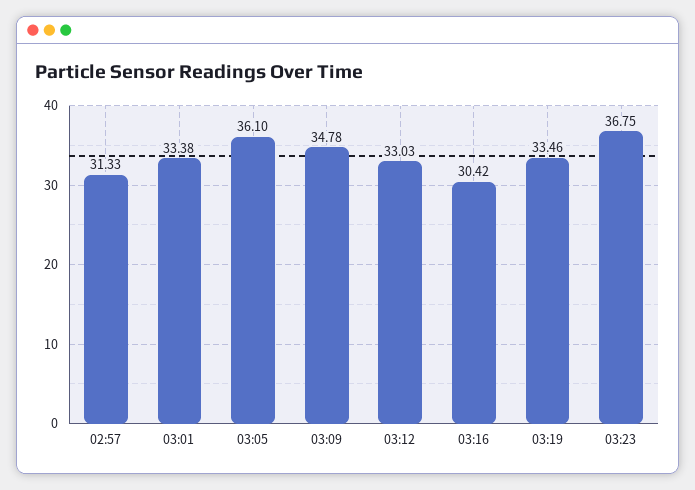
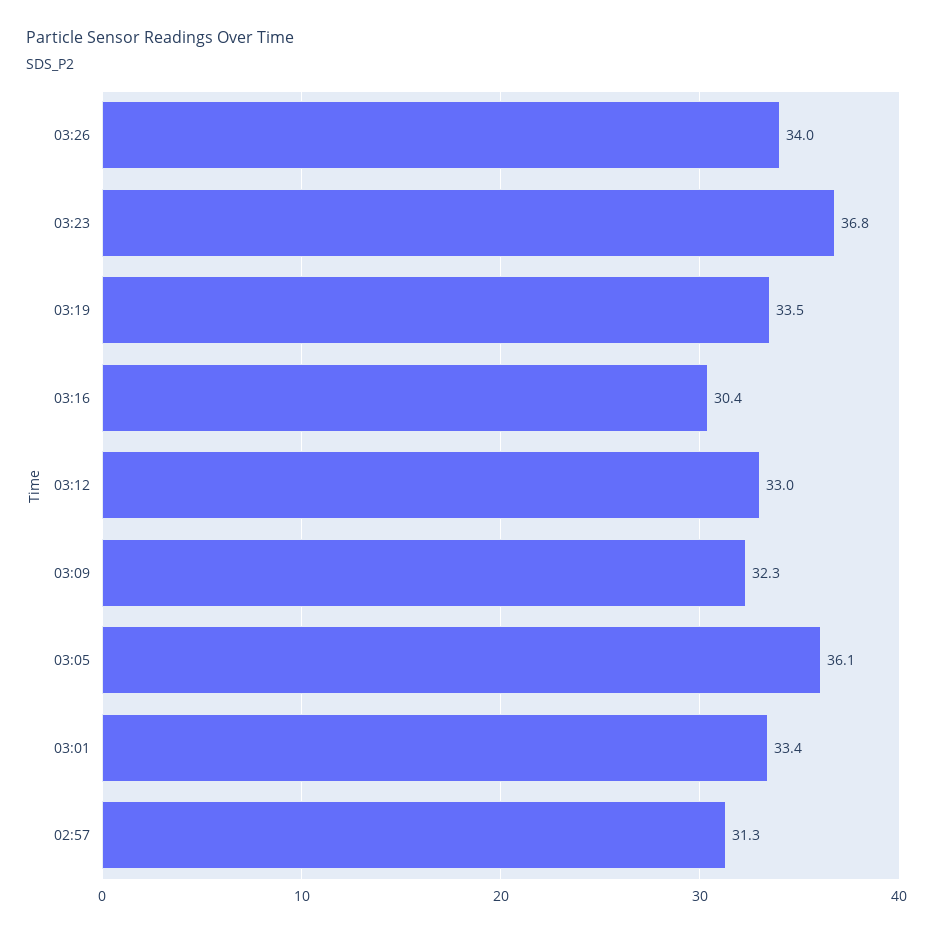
03:09: 34.78 -> 32.3
03:26: none -> 34

